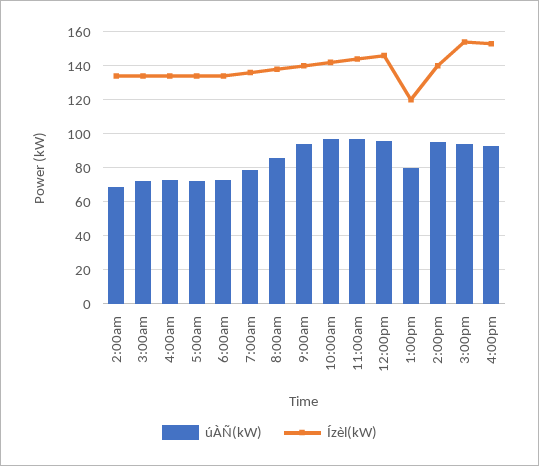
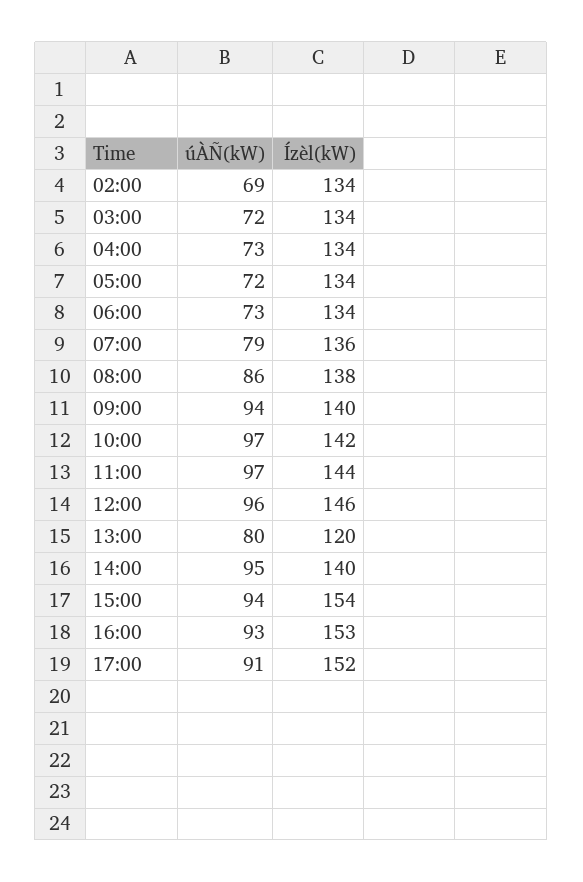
úÀÑ(kW), 17:00: none -> 91
Ízèl(kW), 17:00: none -> 152

